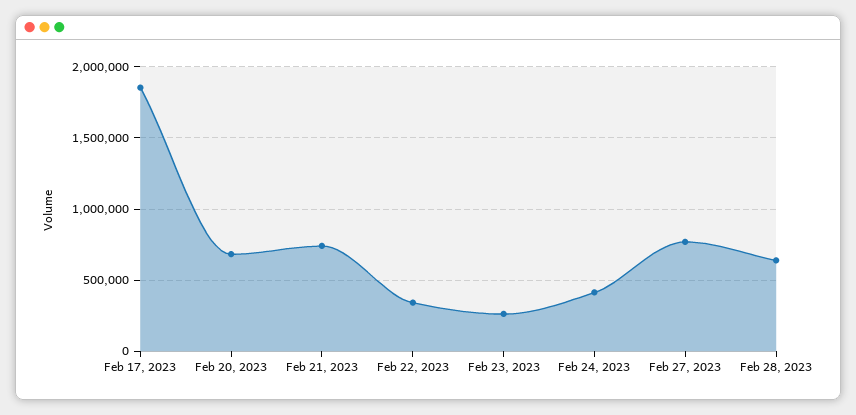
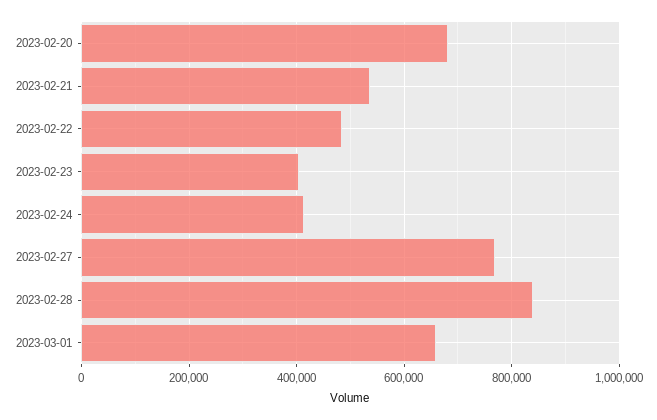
Feb 17, 2023: 1850000 -> none
Feb 21, 2023: 750000 -> 540000
Feb 22, 2023: 350000 -> 480000
Feb 23, 2023: 250000 -> 400000
Feb 28, 2023: 650000 -> 840000
2023-03-01: none -> 660000

